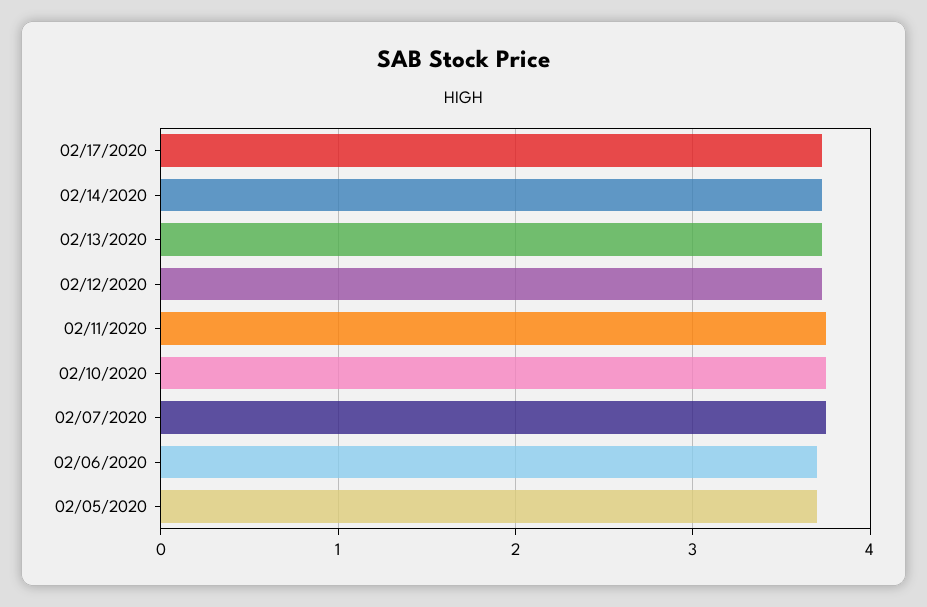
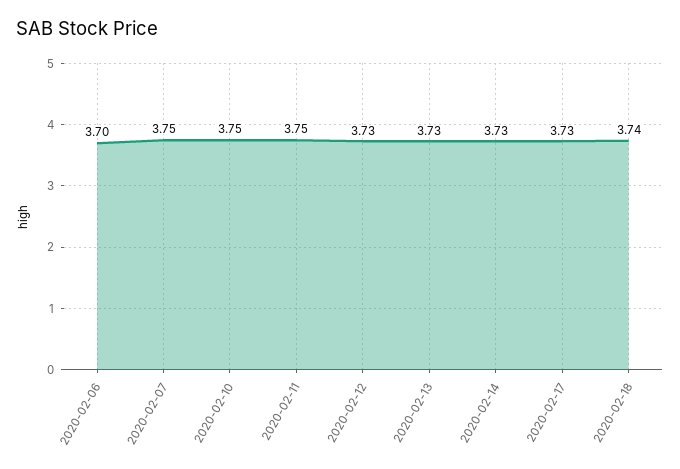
02/05/2020: 3.7 -> none
2020-02-18: none -> 3.74

